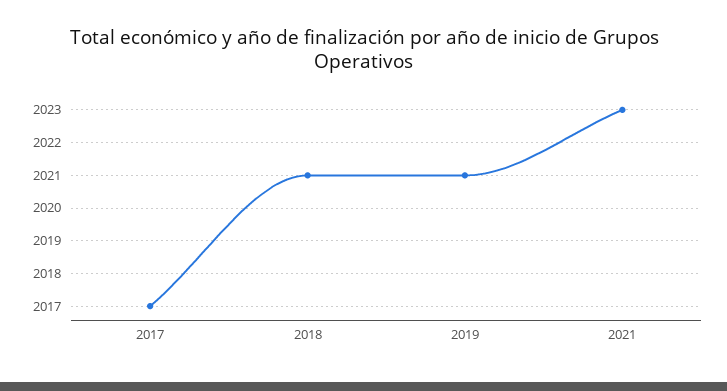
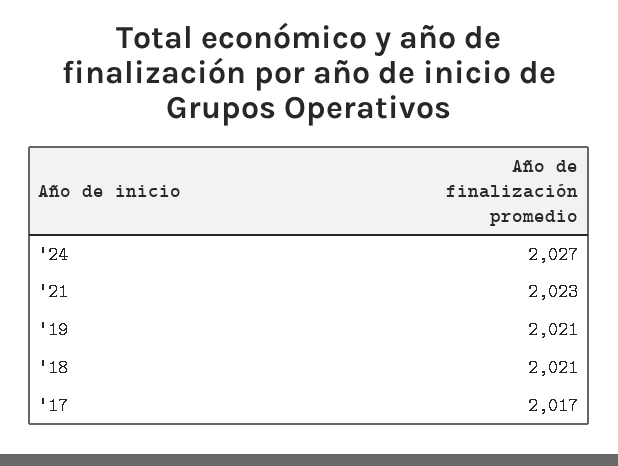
'24: none -> 2027

